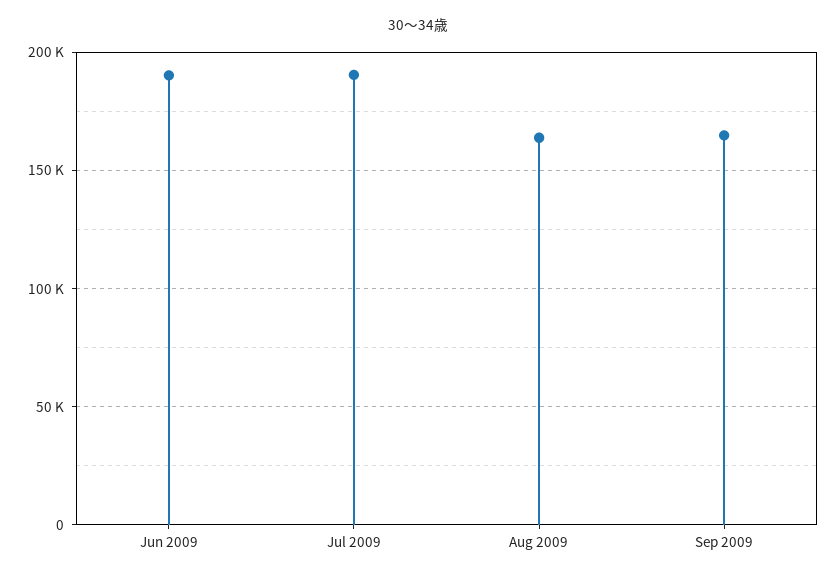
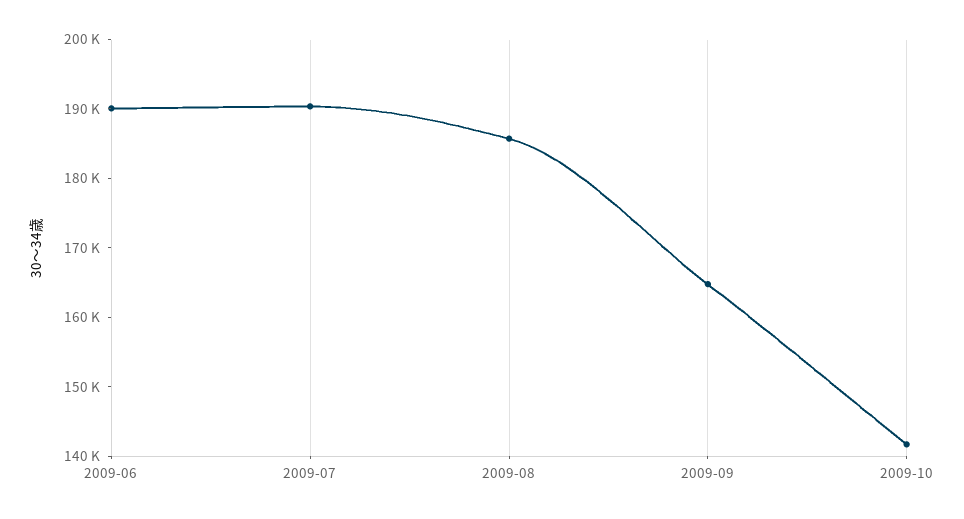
Aug 2009: 165000 -> 186000
2009-10: none -> 142000

